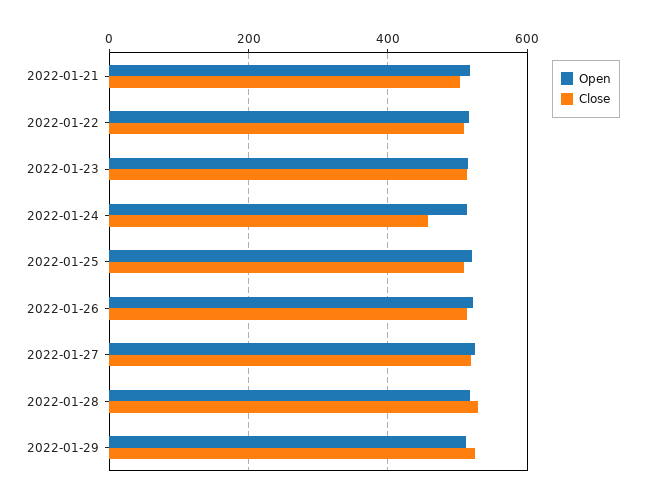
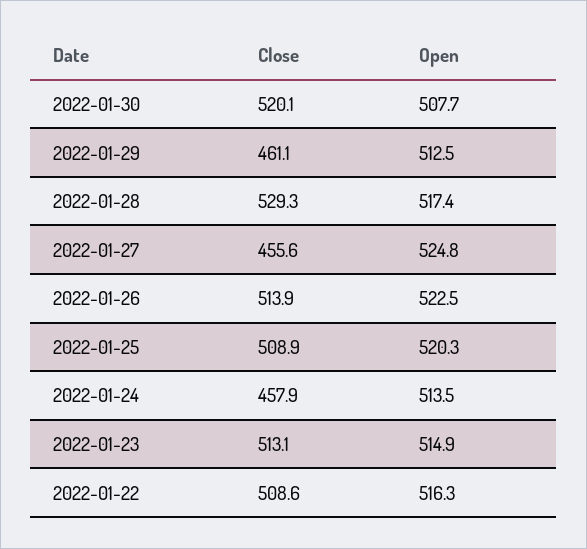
Open, 2022-01-21: 520 -> none
Close, 2022-01-21: 500 -> none
Close, 2022-01-27: 520 -> 455.6
Close, 2022-01-29: 520 -> 461.1
Close, 2022-01-30: none -> 520.1
Open, 2022-01-30: none -> 507.7

